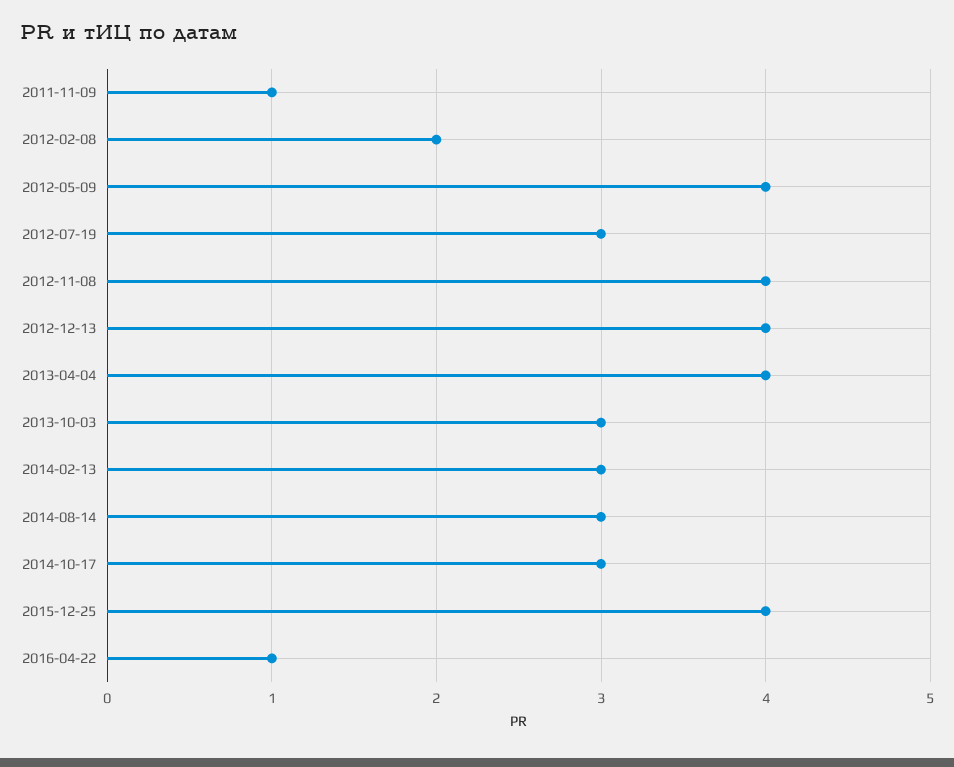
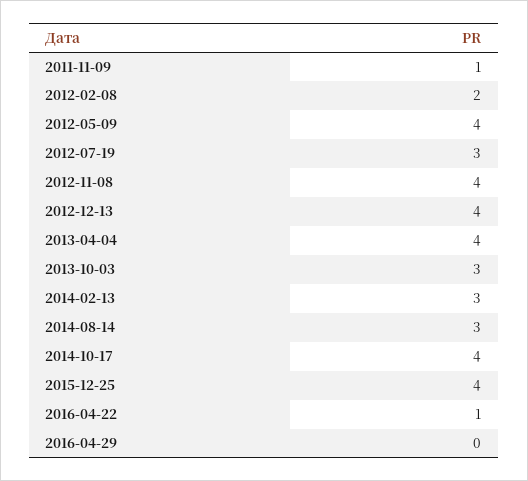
2014-10-17: 3 -> 4
2016-04-29: none -> 0

